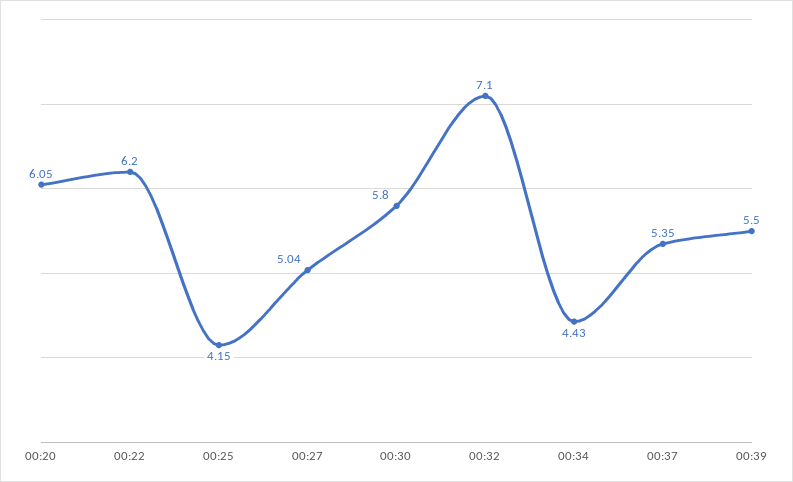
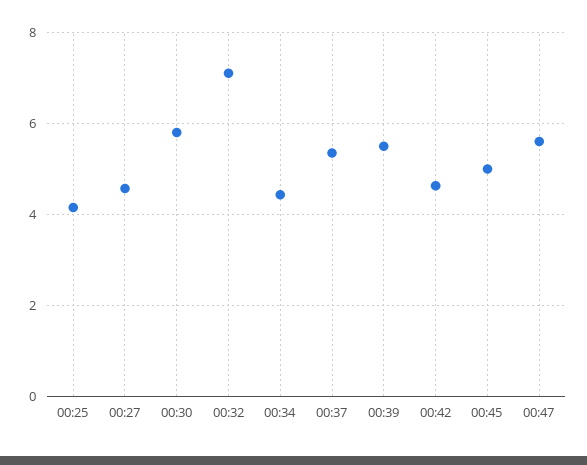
00:20: 6.05 -> none
00:22: 6.2 -> none
00:27: 5.04 -> 4.6
00:42: none -> 4.6
00:45: none -> 5
00:47: none -> 5.6

